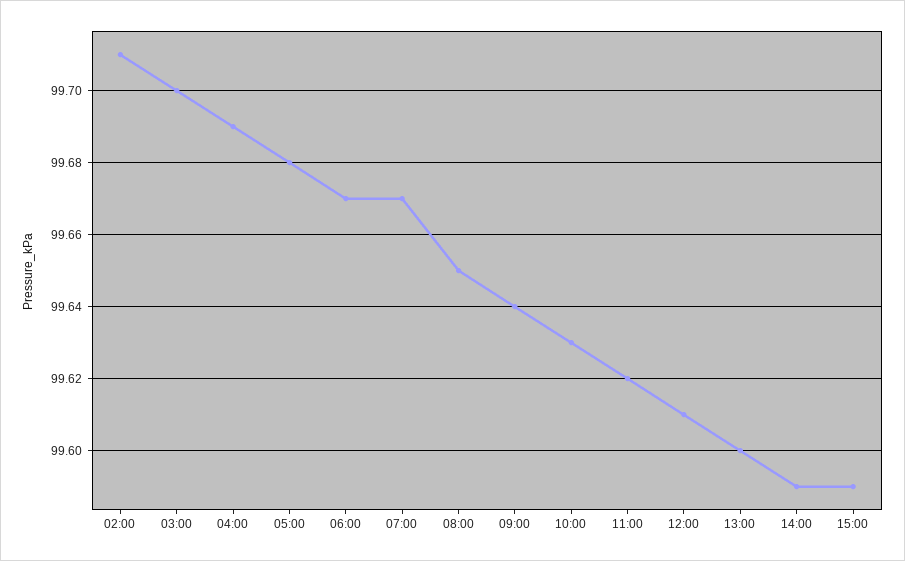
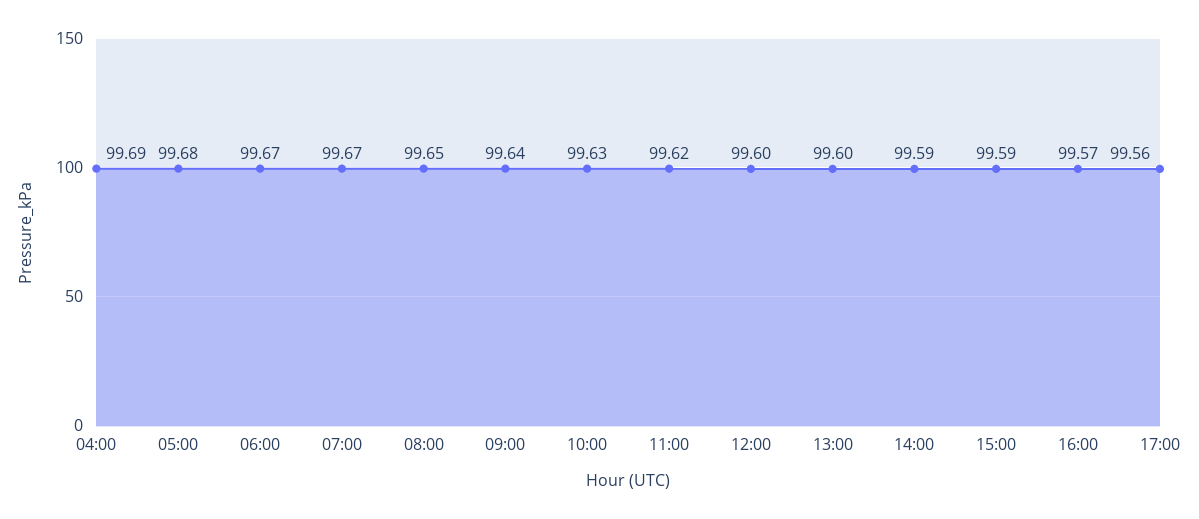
02:00: 99.71 -> none
03:00: 99.7 -> none
12:00: 99.61 -> 99.6
16:00: none -> 99.57
17:00: none -> 99.56

